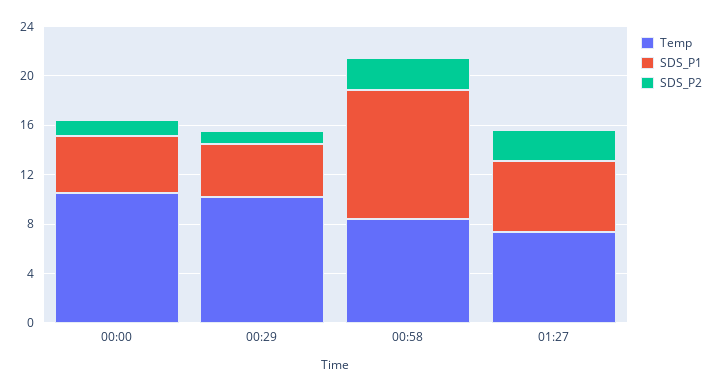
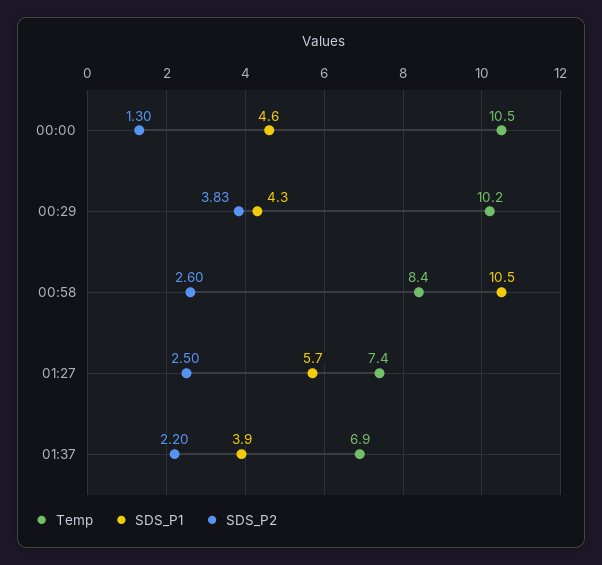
SDS_P2, 00:29: 1 -> 3.83
Temp, 01:37: none -> 6.9
SDS_P1, 01:37: none -> 3.9
SDS_P2, 01:37: none -> 2.2

